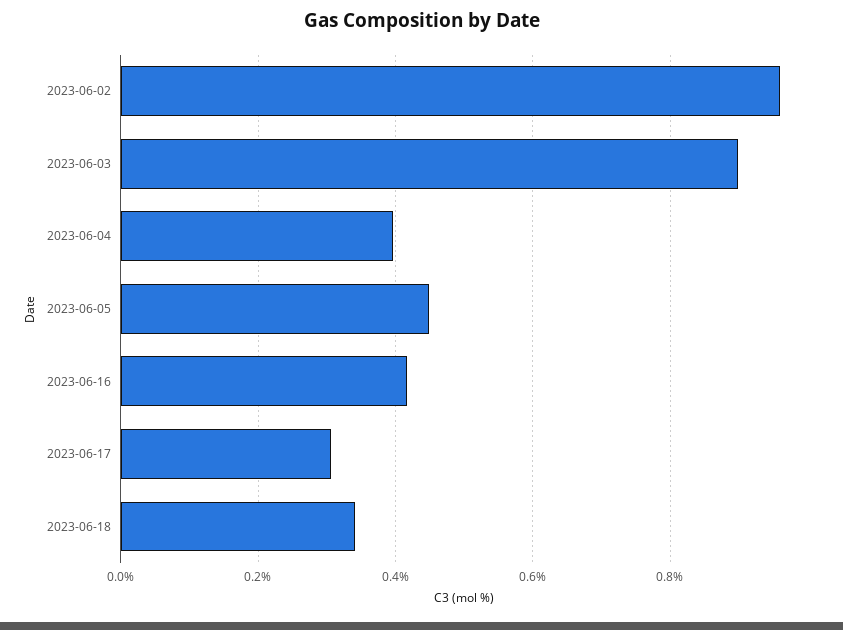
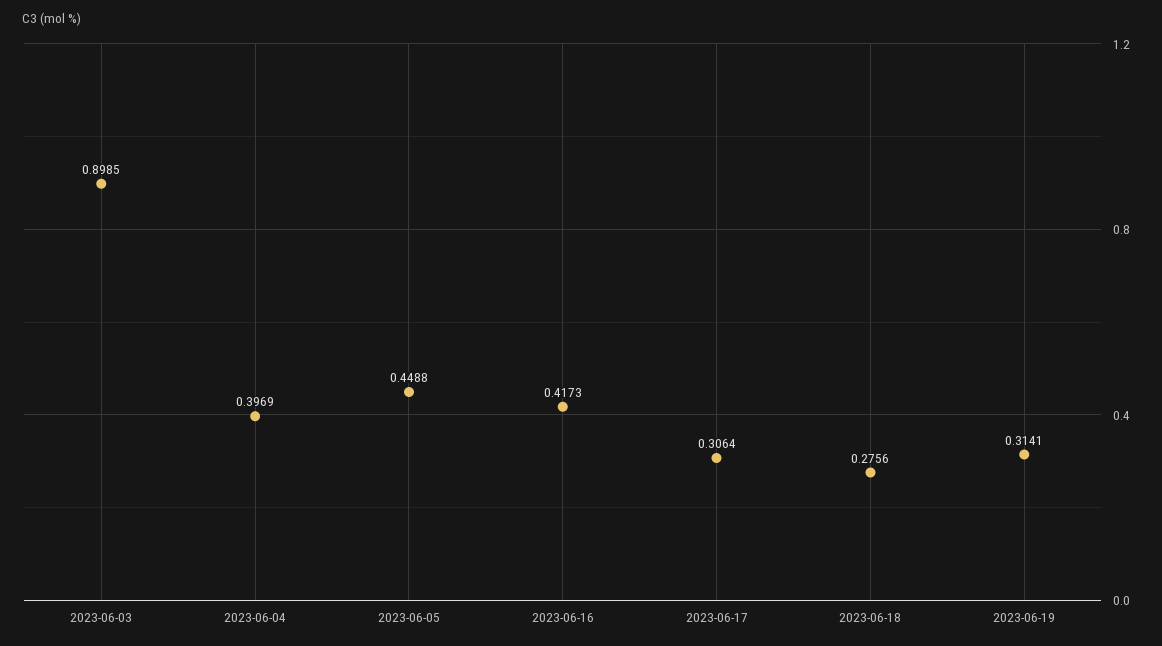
2023-06-02: 0.96 -> none
2023-06-18: 0.34 -> 0.2756
2023-06-19: none -> 0.3141

